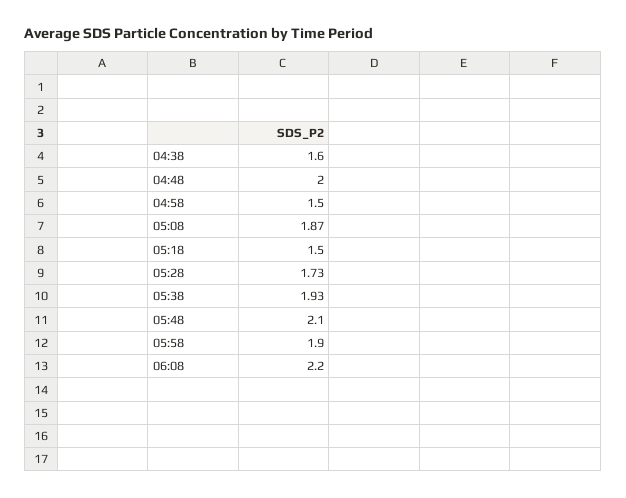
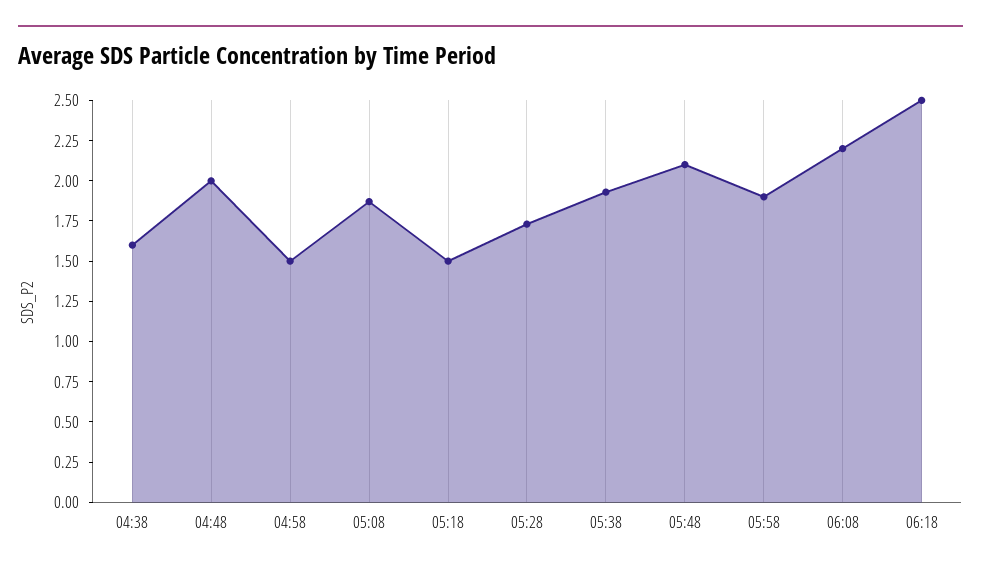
06:18: none -> 2.5

